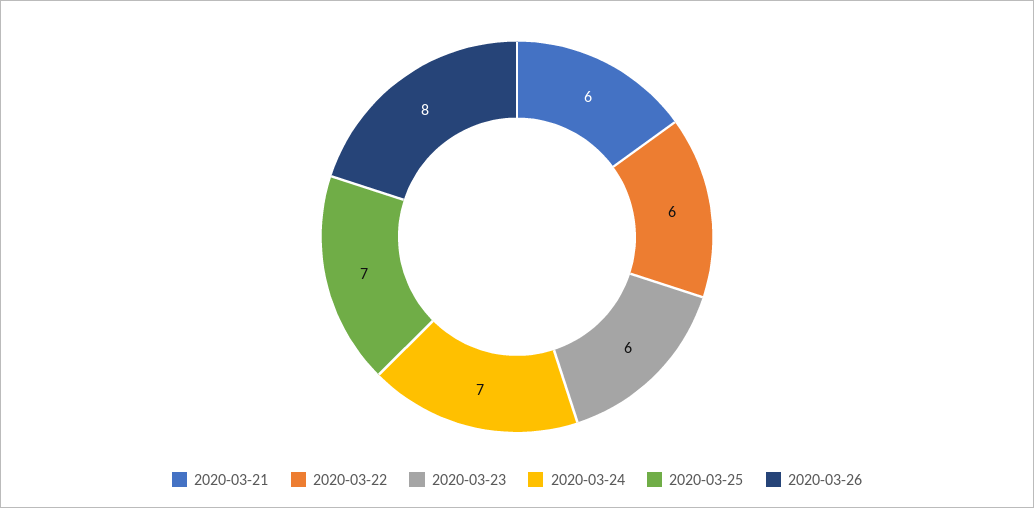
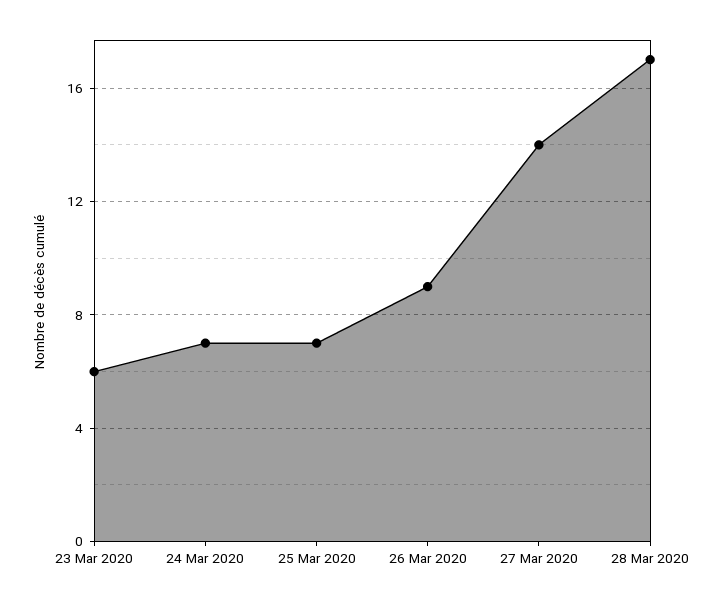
2020-03-21: 6 -> none
2020-03-22: 6 -> none
2020-03-26: 8 -> 9
27 Mar 2020: none -> 14
28 Mar 2020: none -> 17

